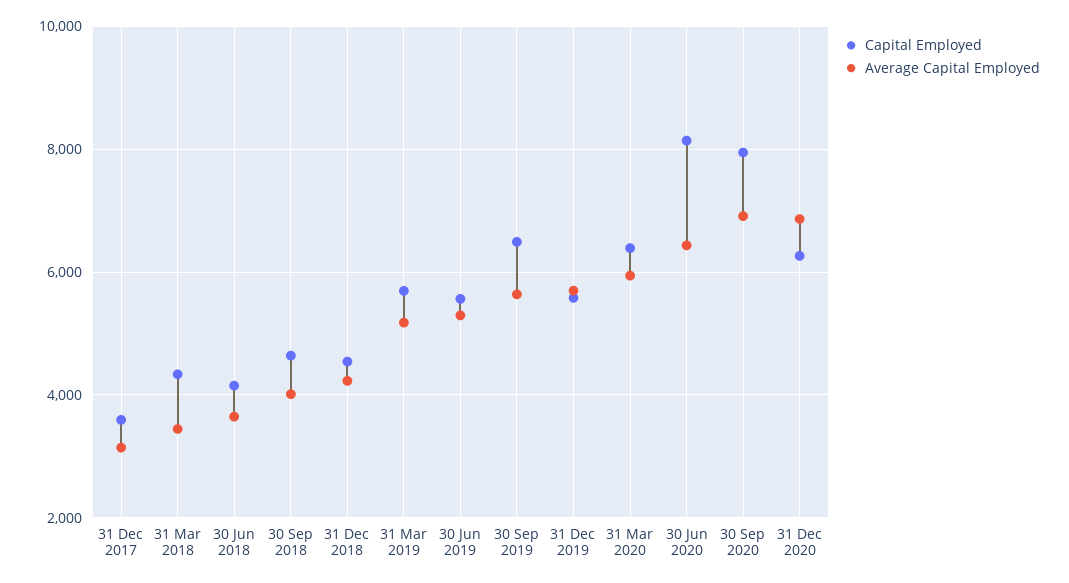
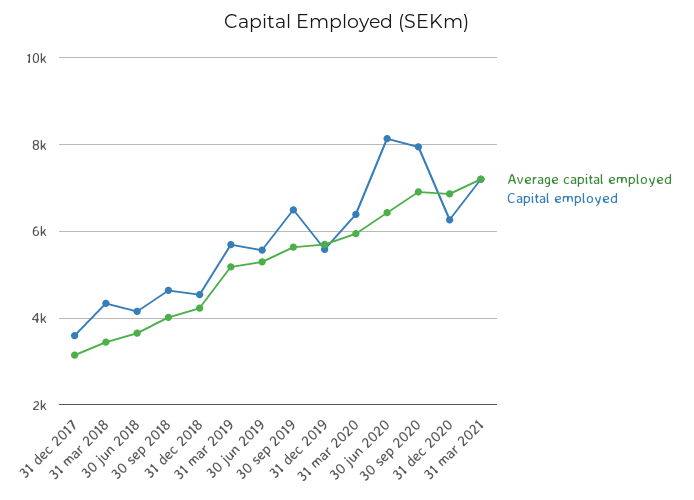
Average Capital Employed, 31 mar 2021: none -> 7200
Capital Employed, 31 mar 2021: none -> 7200

